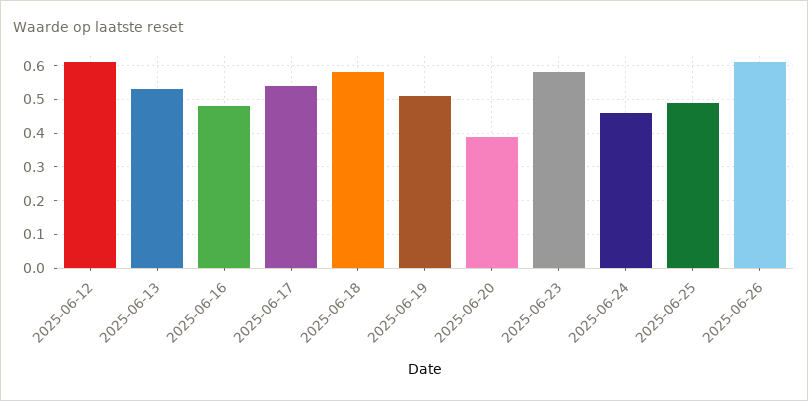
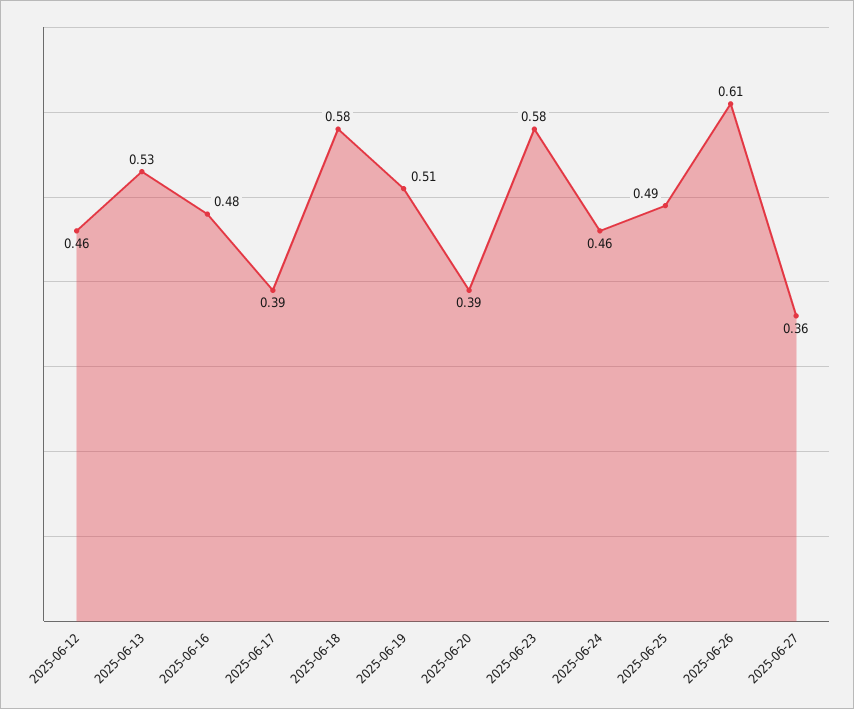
2025-06-12: 0.6 -> 0.46
2025-06-17: 0.55 -> 0.39
2025-06-27: none -> 0.36

